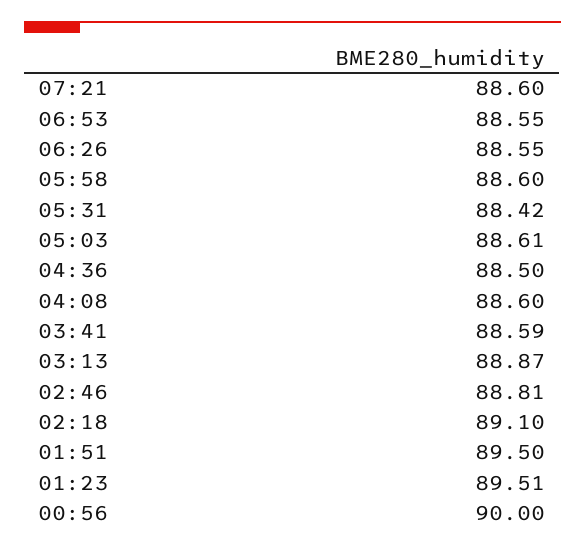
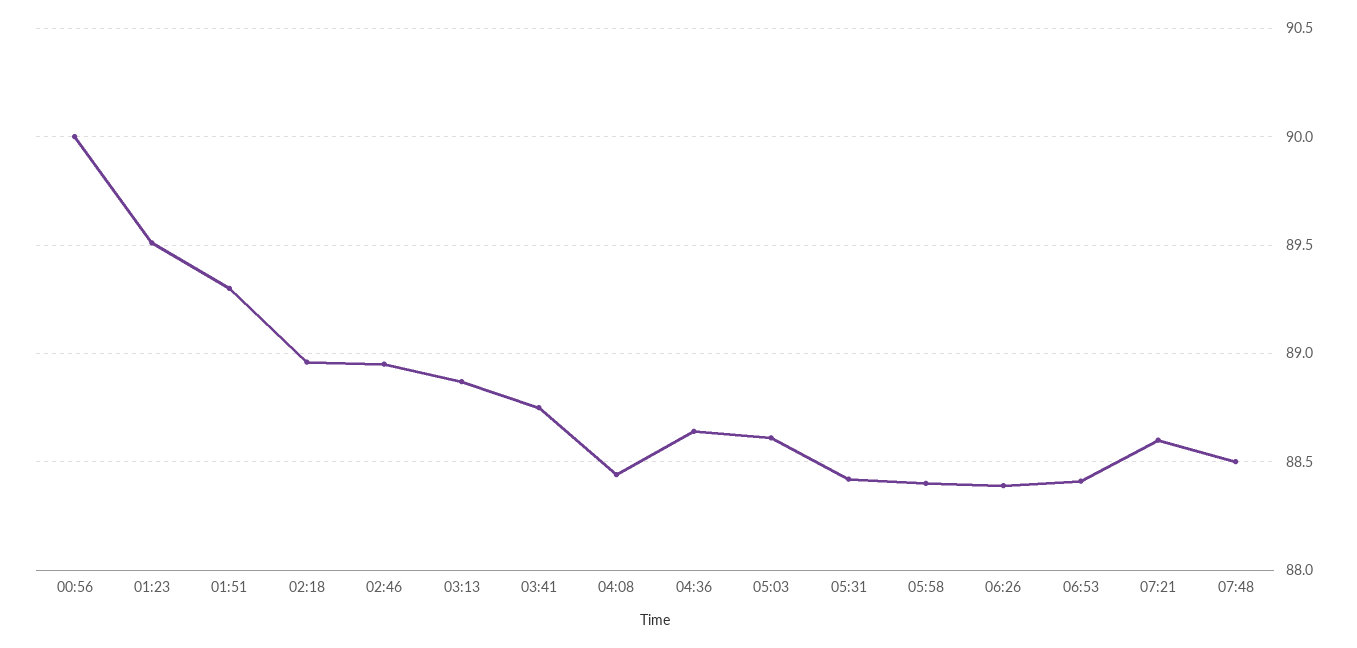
06:53: 88.55 -> 88.4
06:26: 88.55 -> 88.4
05:58: 88.6 -> 88.4
04:36: 88.5 -> 88.65
04:08: 88.6 -> 88.45
03:41: 88.59 -> 88.75
02:46: 88.81 -> 88.95
02:18: 89.1 -> 88.95
01:51: 89.5 -> 89.3
07:48: none -> 88.5

